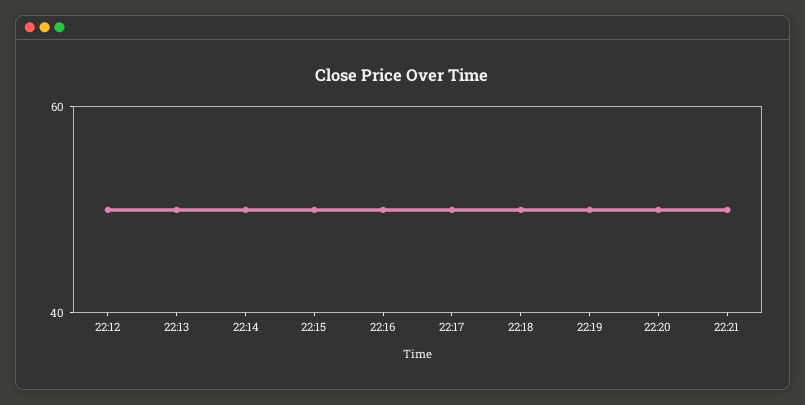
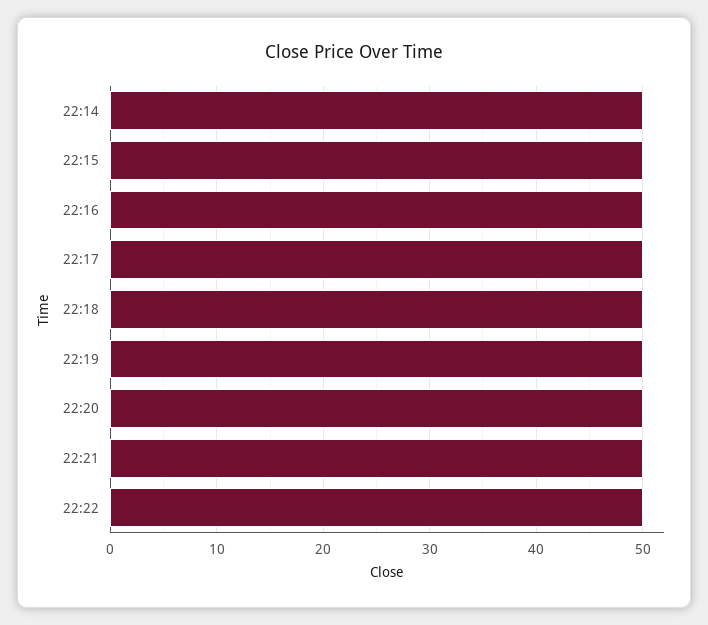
22:12: 50 -> none
22:13: 50 -> none
22:22: none -> 50

